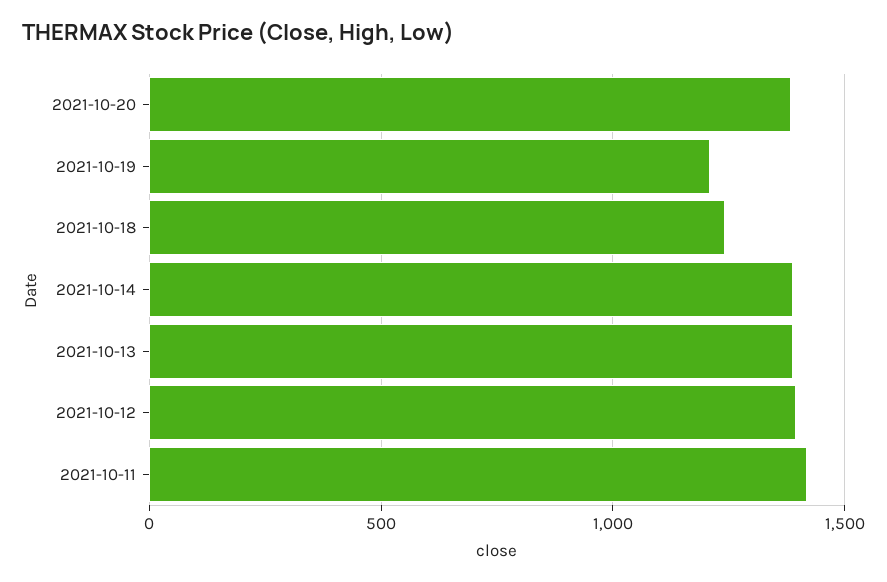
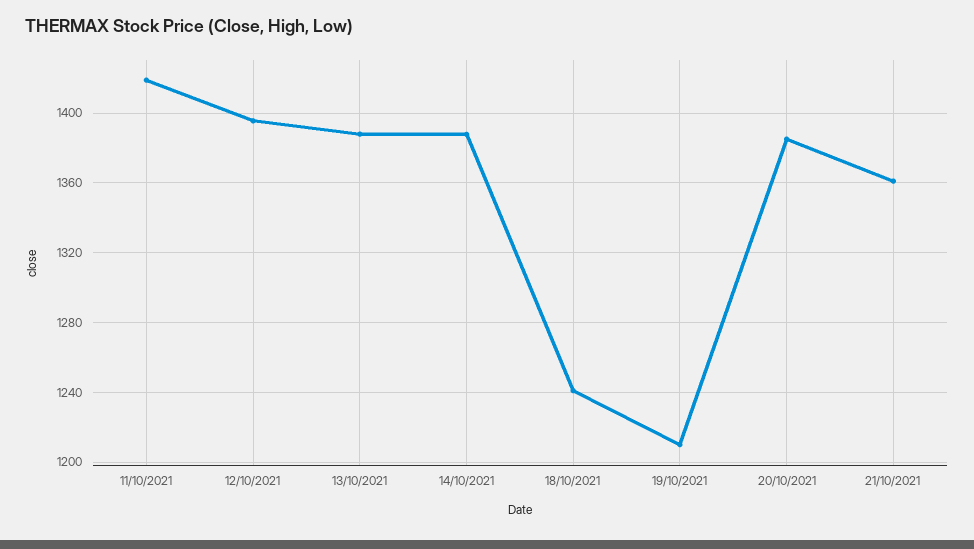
21/10/2021: none -> 1360

